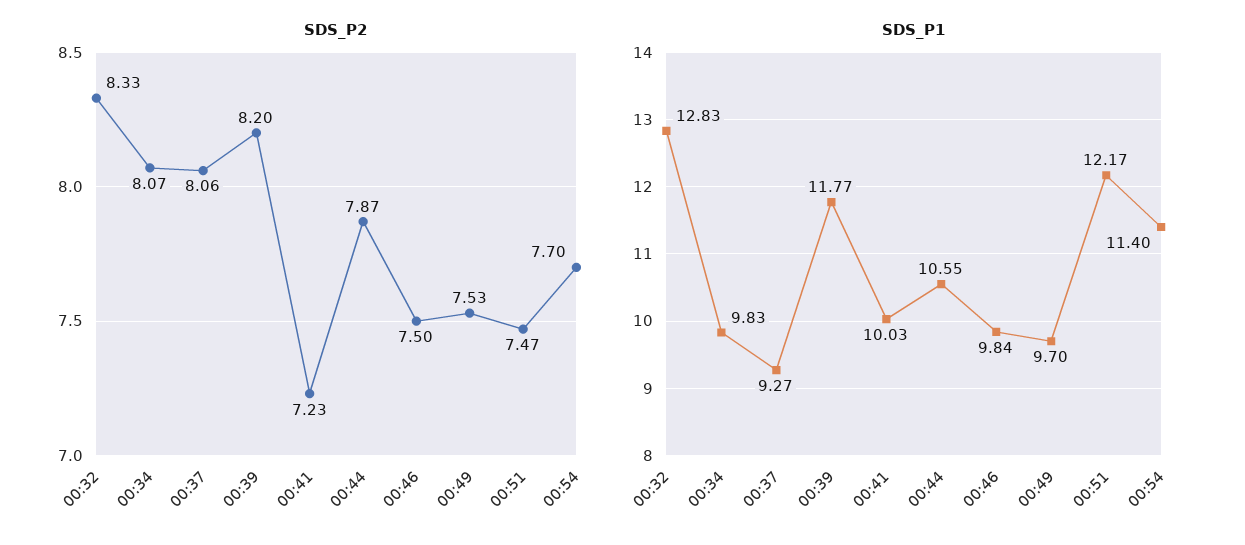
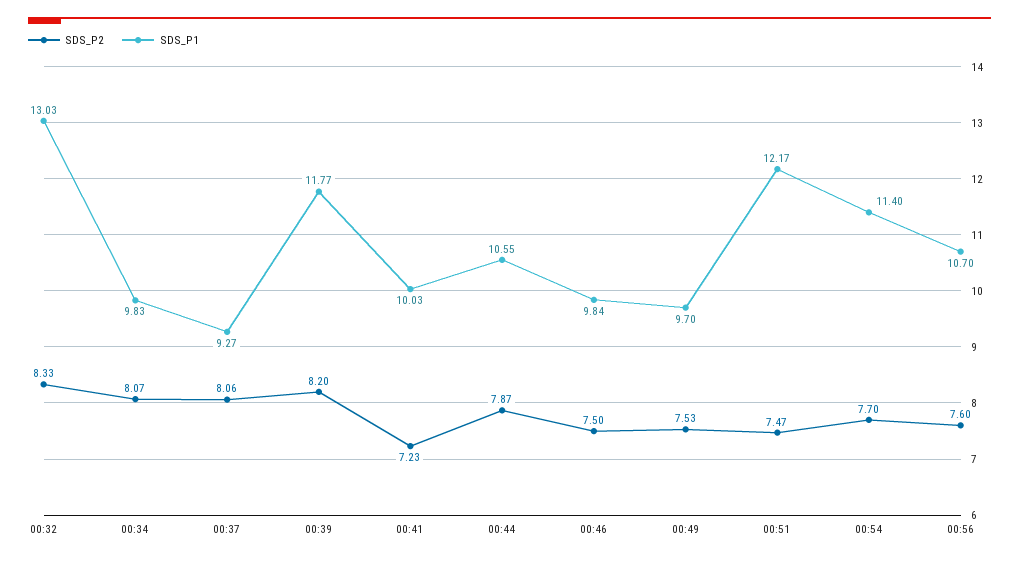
SDS_P1, 00:32: 12.83 -> 13.03
SDS_P2, 00:56: none -> 7.6
SDS_P1, 00:56: none -> 10.7

